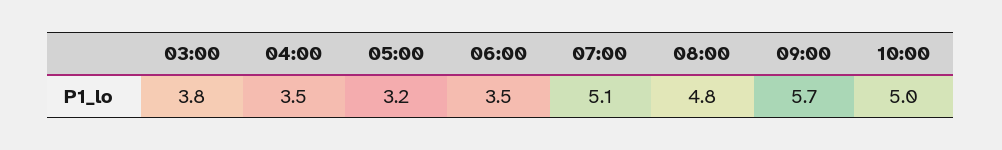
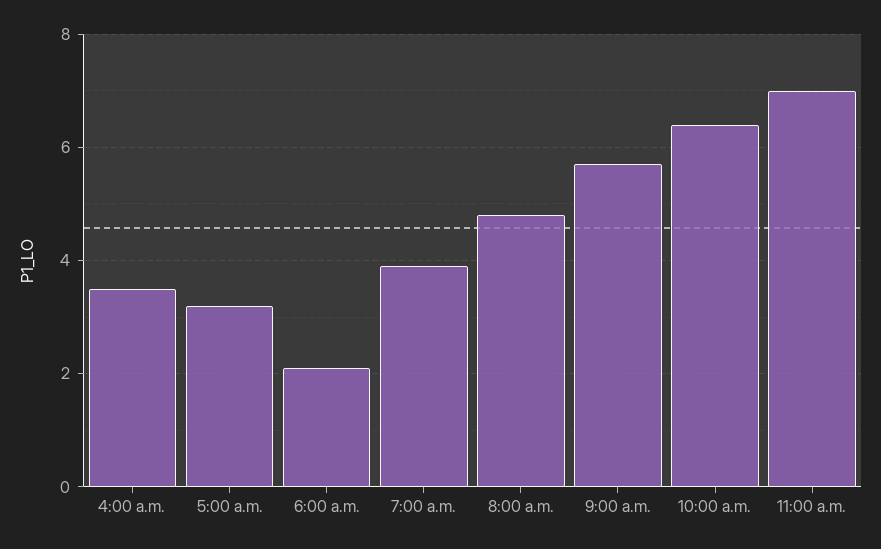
03:00: 3.8 -> none
06:00: 3.5 -> 2
07:00: 5.1 -> 4
10:00: 5 -> 6.5
11:00 a.m.: none -> 7

